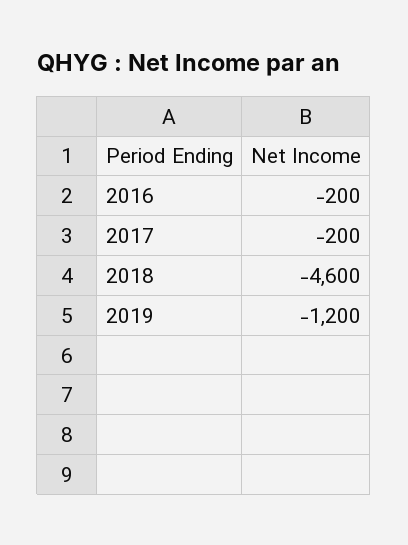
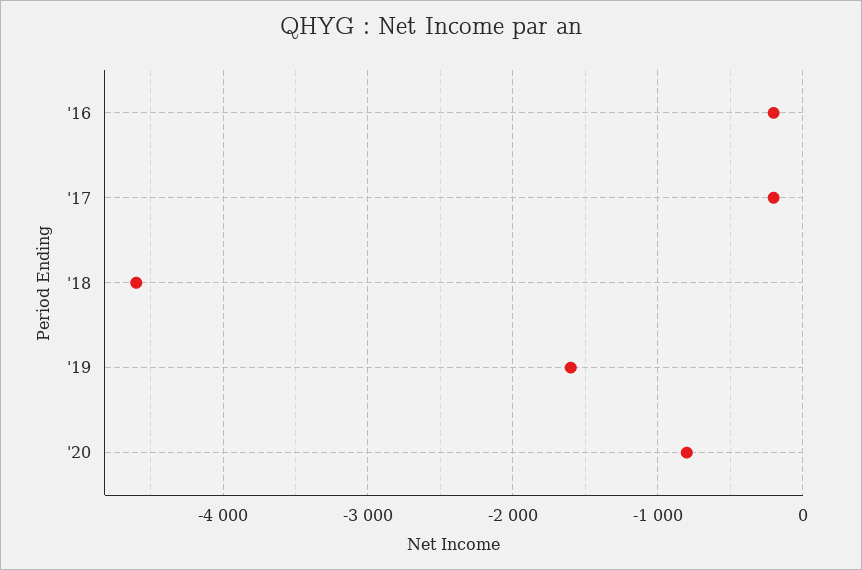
2019: -1200 -> -1600
'20: none -> -800

